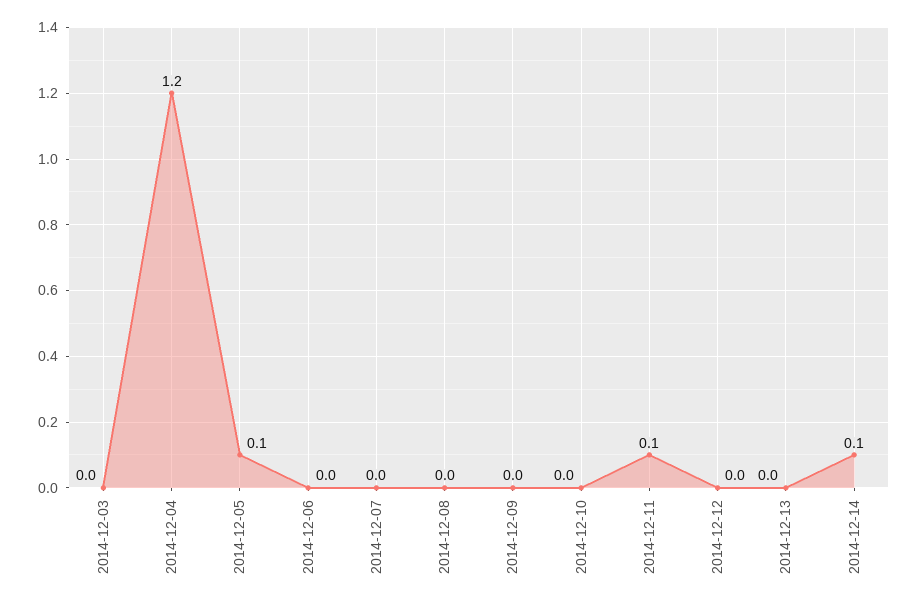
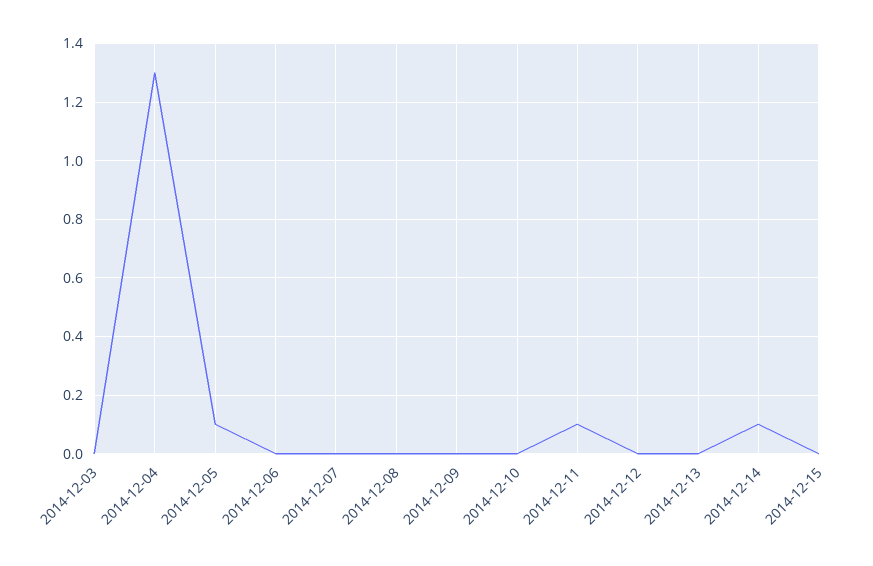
2014-12-04: 1.2 -> 1.3
2014-12-15: none -> 0

